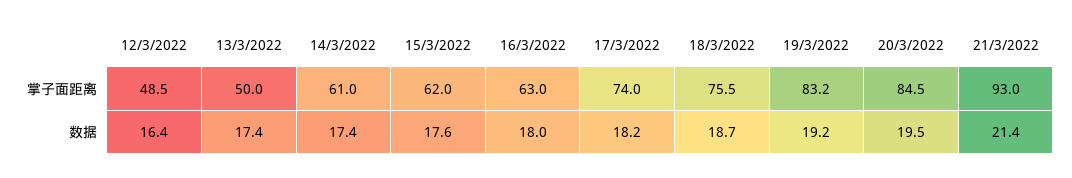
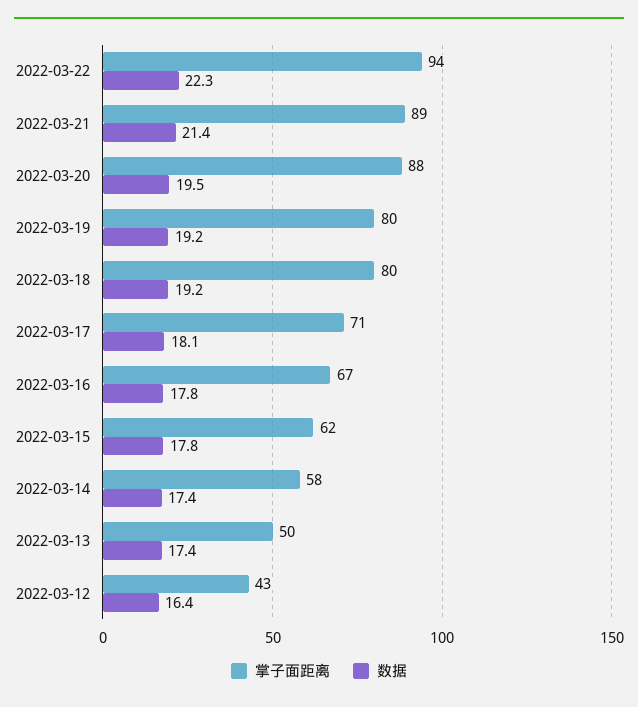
掌子面距离, 12/3/2022: 48.5 -> 43
掌子面距离, 14/3/2022: 61 -> 58
掌子面距离, 16/3/2022: 63 -> 67
掌子面距离, 17/3/2022: 74 -> 71
掌子面距离, 18/3/2022: 75.5 -> 80
掌子面距离, 19/3/2022: 83.2 -> 80
掌子面距离, 20/3/2022: 84.5 -> 88
掌子面距离, 21/3/2022: 93 -> 89
数据, 15/3/2022: 17.6 -> 17.8
数据, 16/3/2022: 18 -> 17.8
数据, 17/3/2022: 18.2 -> 18.1
数据, 18/3/2022: 18.7 -> 19.2
掌子面距离, 2022-03-22: none -> 94
数据, 2022-03-22: none -> 22.3

